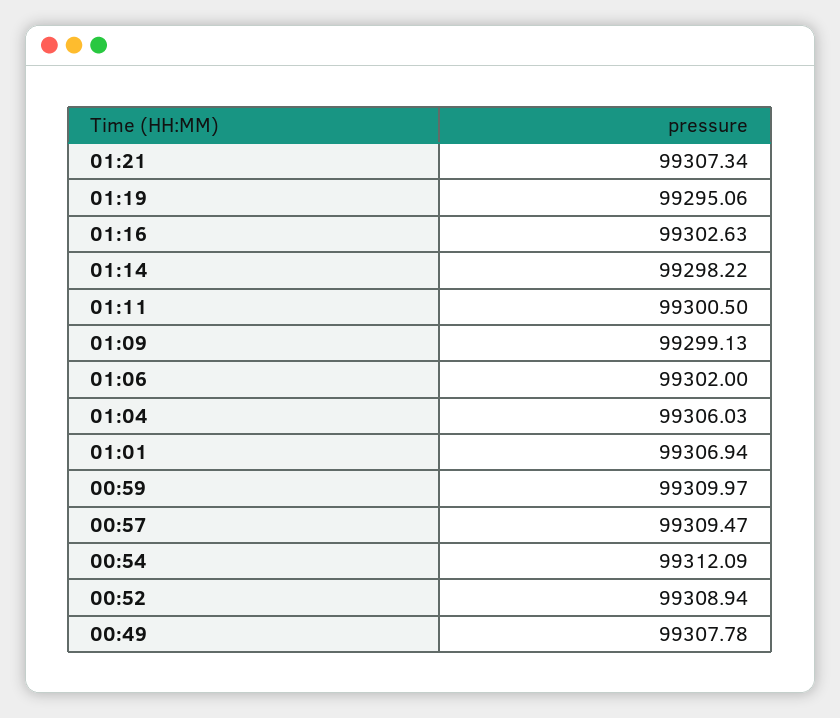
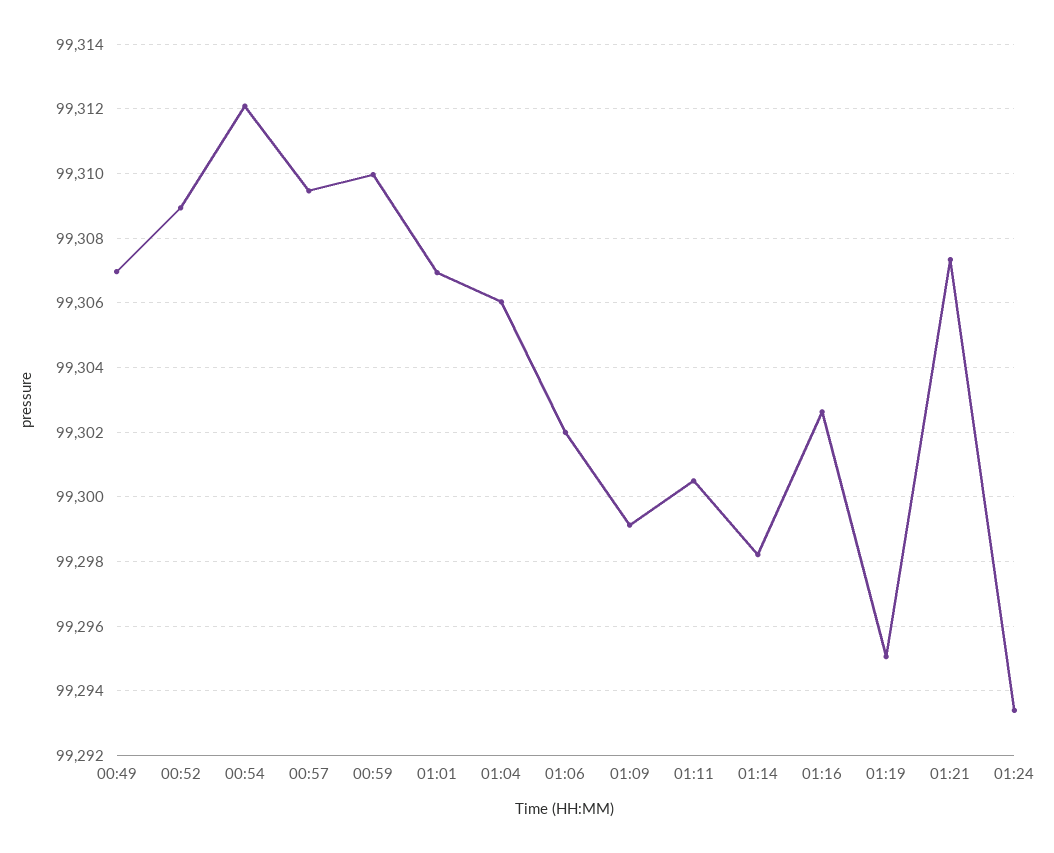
00:49: 99307.78 -> 99307
01:24: none -> 99293.4

